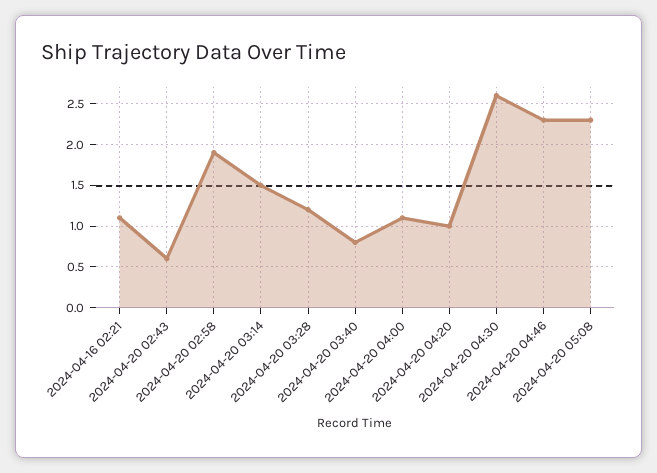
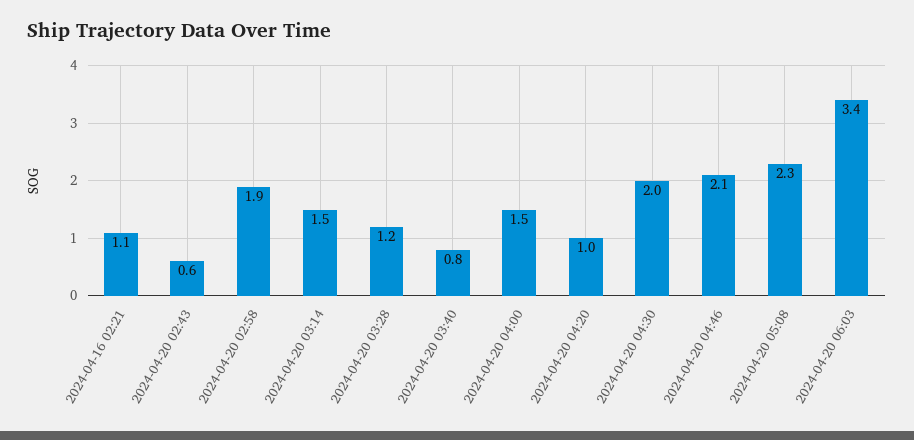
2024-04-20 04:00: 1.1 -> 1.5
2024-04-20 04:30: 2.6 -> 2
2024-04-20 04:46: 2.3 -> 2.1
2024-04-20 06:03: none -> 3.4

